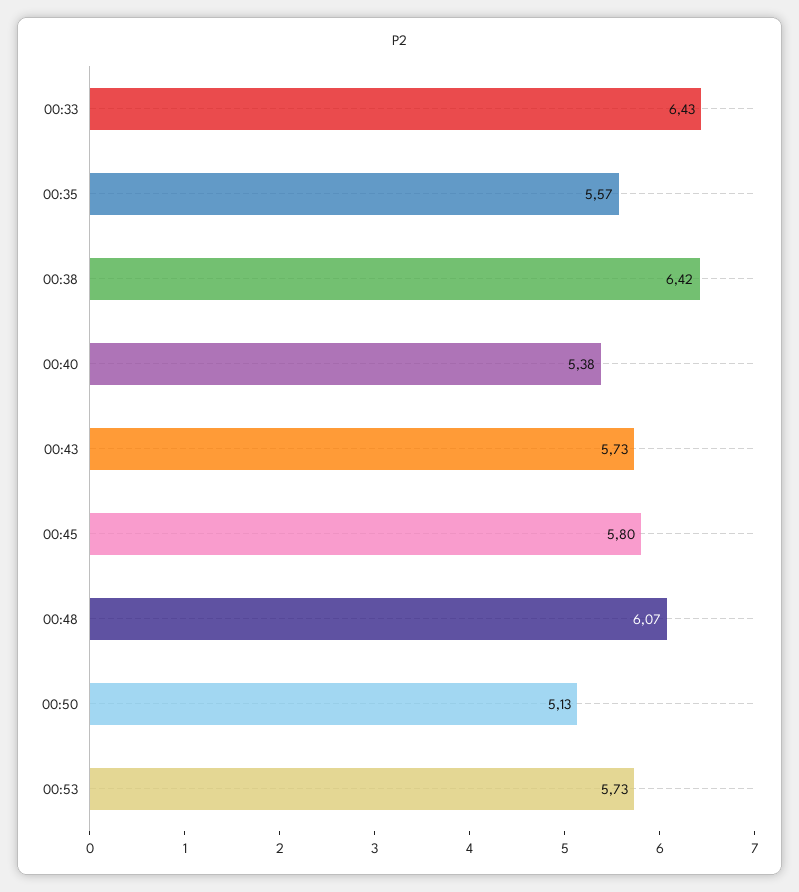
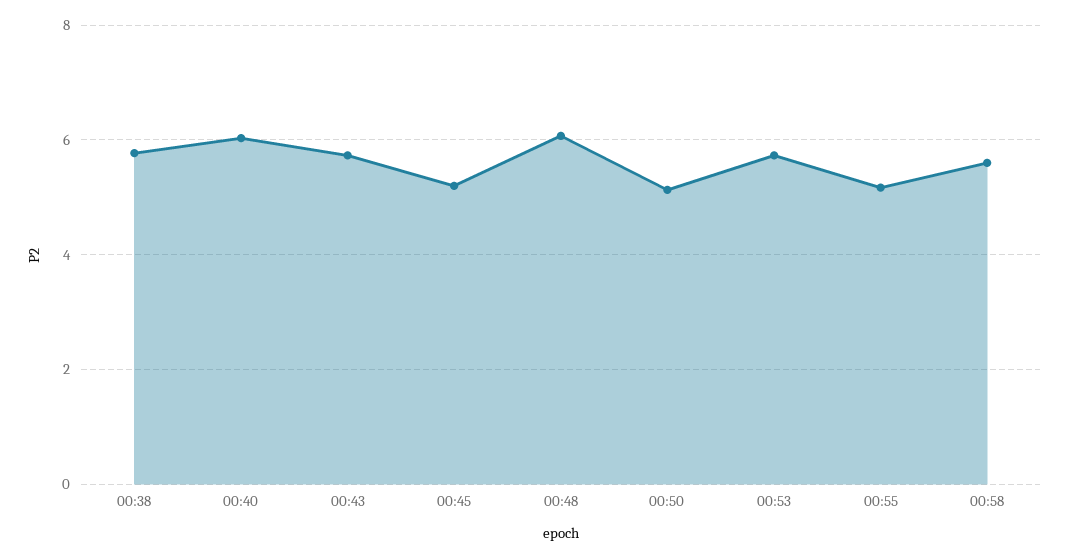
00:33: 6.43 -> none
00:35: 5.57 -> none
00:38: 6.42 -> 5.8
00:40: 5.38 -> 6
00:45: 5.8 -> 5.2
00:55: none -> 5.2
00:58: none -> 5.6

